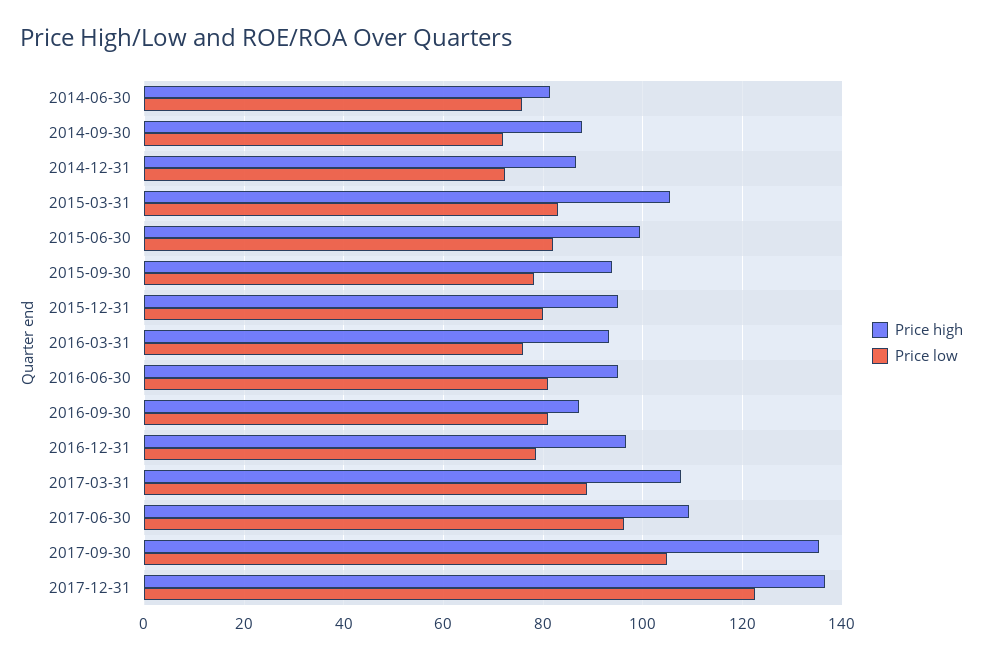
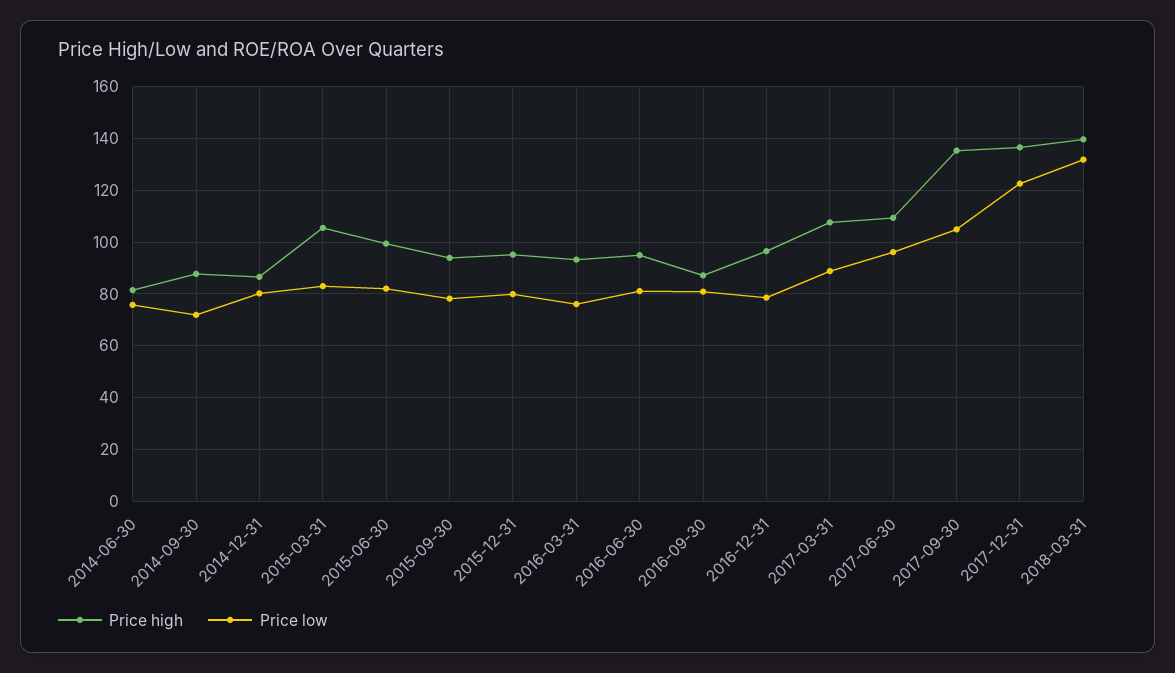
Price low, 2014-12-31: 72 -> 80
Price high, 2018-03-31: none -> 140
Price low, 2018-03-31: none -> 132.5

